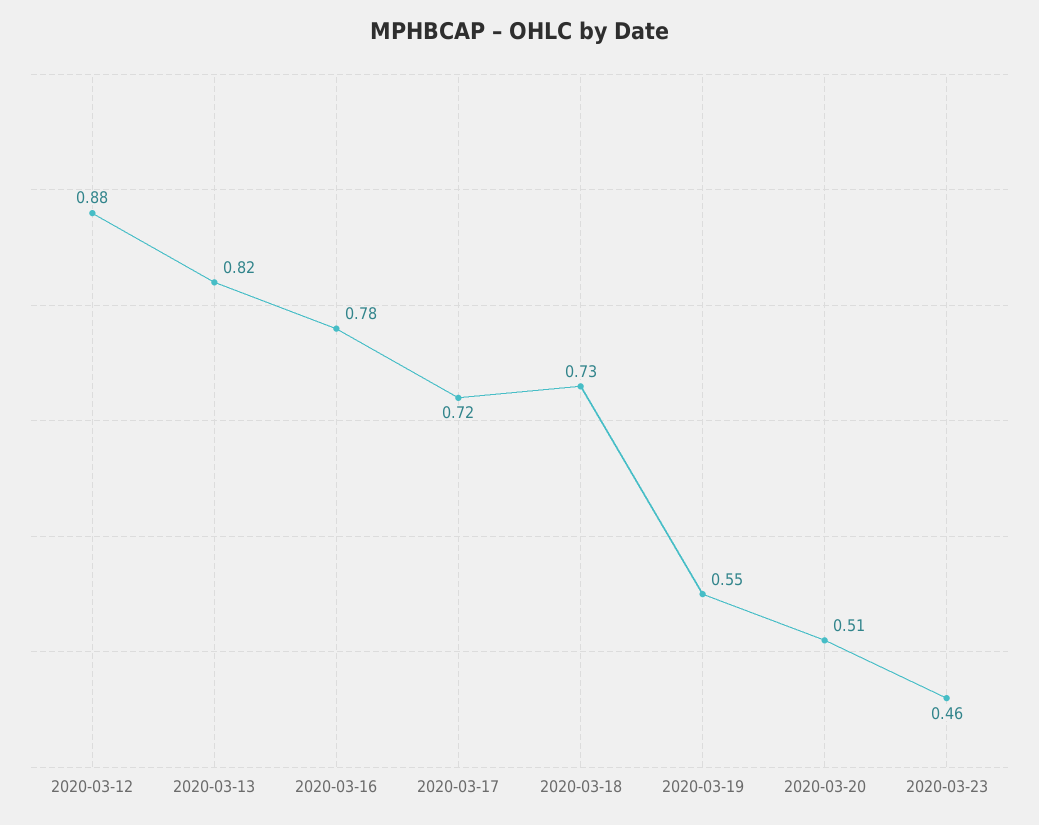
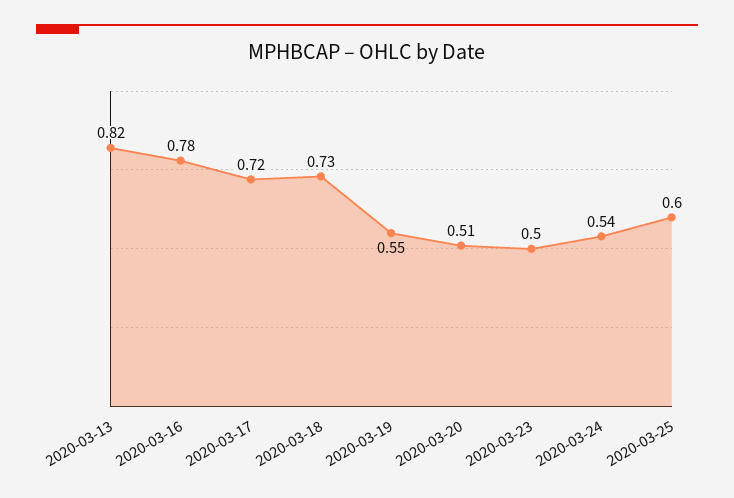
2020-03-12: 0.88 -> none
2020-03-23: 0.46 -> 0.5
2020-03-24: none -> 0.54
2020-03-25: none -> 0.6

